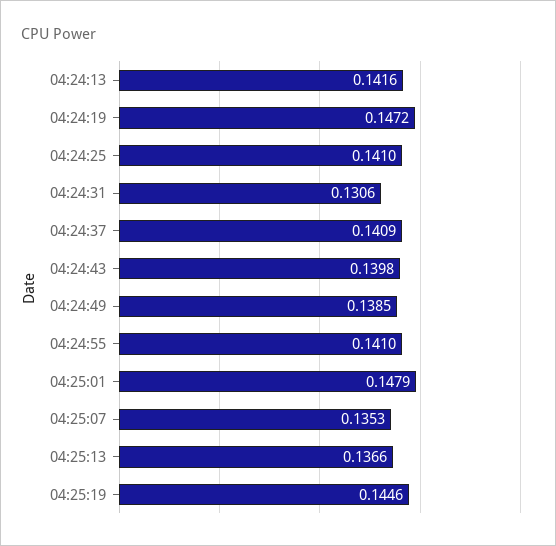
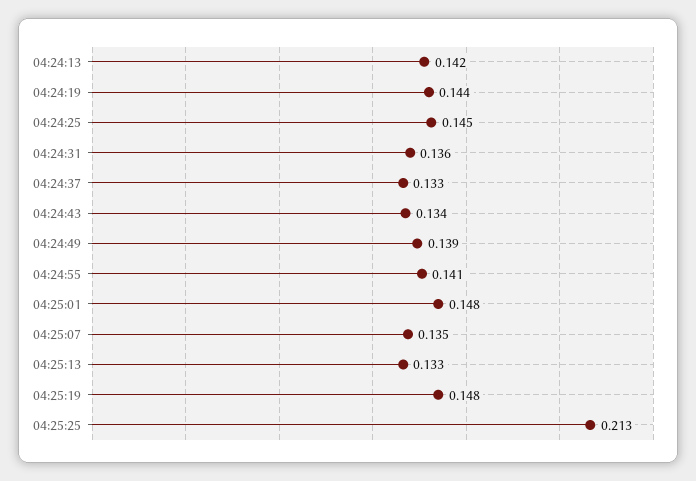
04:24:19: 0.1472 -> 0.144
04:24:25: 0.141 -> 0.145
04:24:31: 0.1306 -> 0.136
04:24:37: 0.1409 -> 0.133
04:24:43: 0.1398 -> 0.134
04:25:13: 0.1366 -> 0.133
04:25:19: 0.1446 -> 0.148
04:25:25: none -> 0.213

